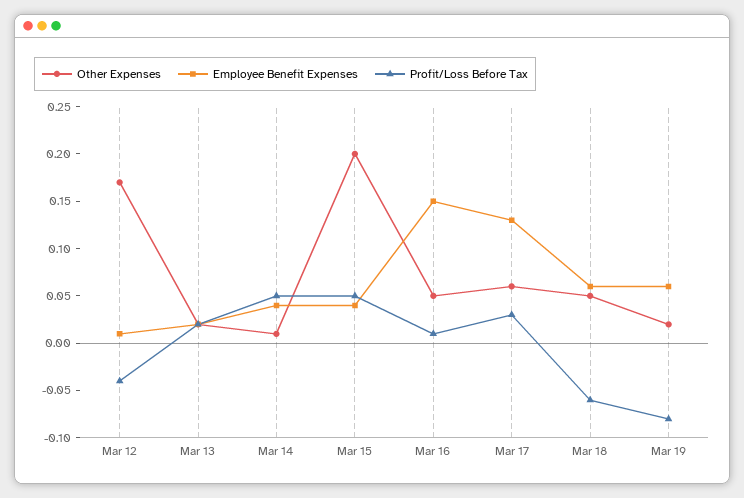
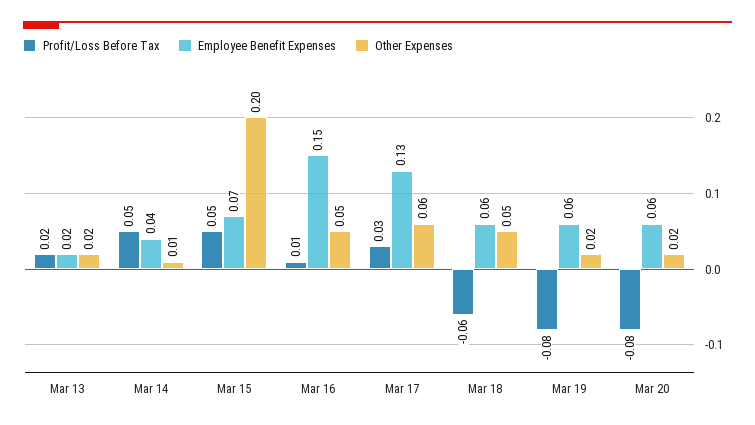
Other Expenses, Mar 12: 0.17 -> none
Employee Benefit Expenses, Mar 12: 0.01 -> none
Profit/Loss Before Tax, Mar 12: -0.04 -> none
Employee Benefit Expenses, Mar 15: 0.04 -> 0.07
Profit/Loss Before Tax, Mar 20: none -> -0.08
Employee Benefit Expenses, Mar 20: none -> 0.06
Other Expenses, Mar 20: none -> 0.02

